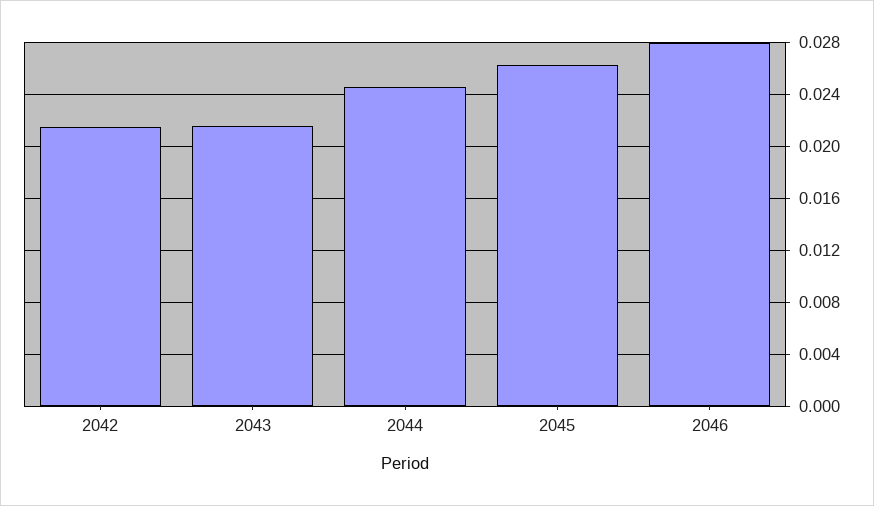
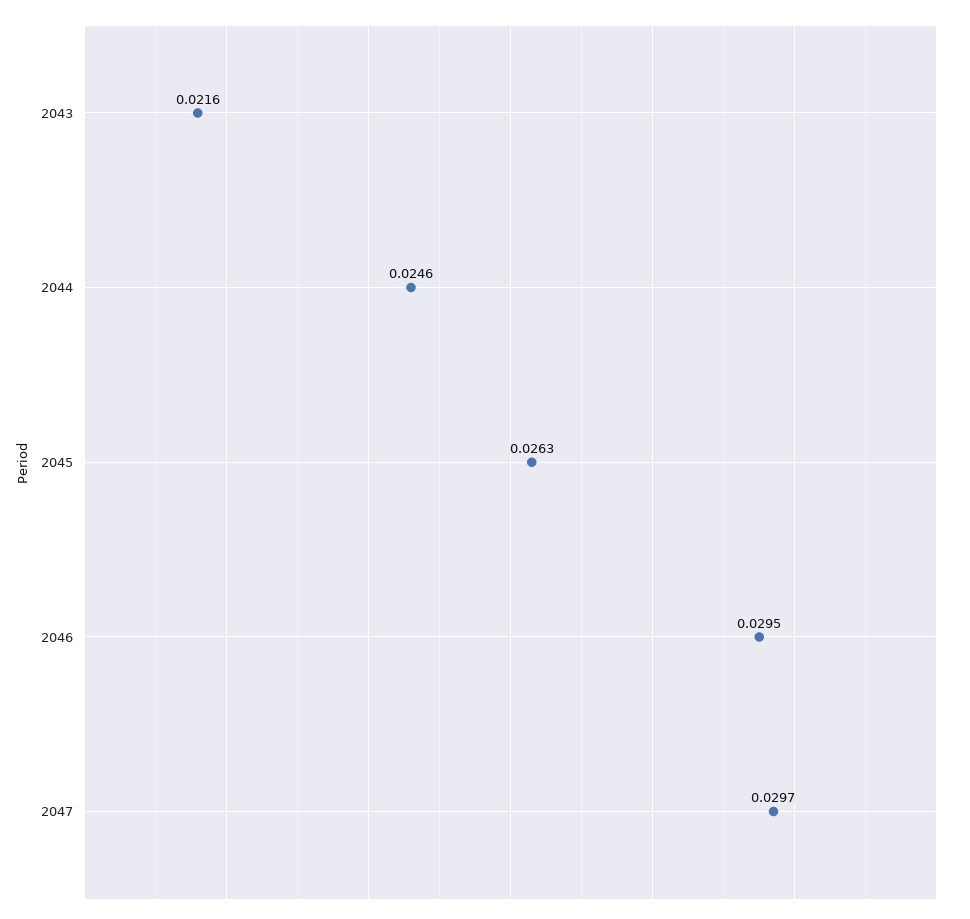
2042: 0.0215 -> none
2046: 0.028 -> 0.0295
2047: none -> 0.0297

